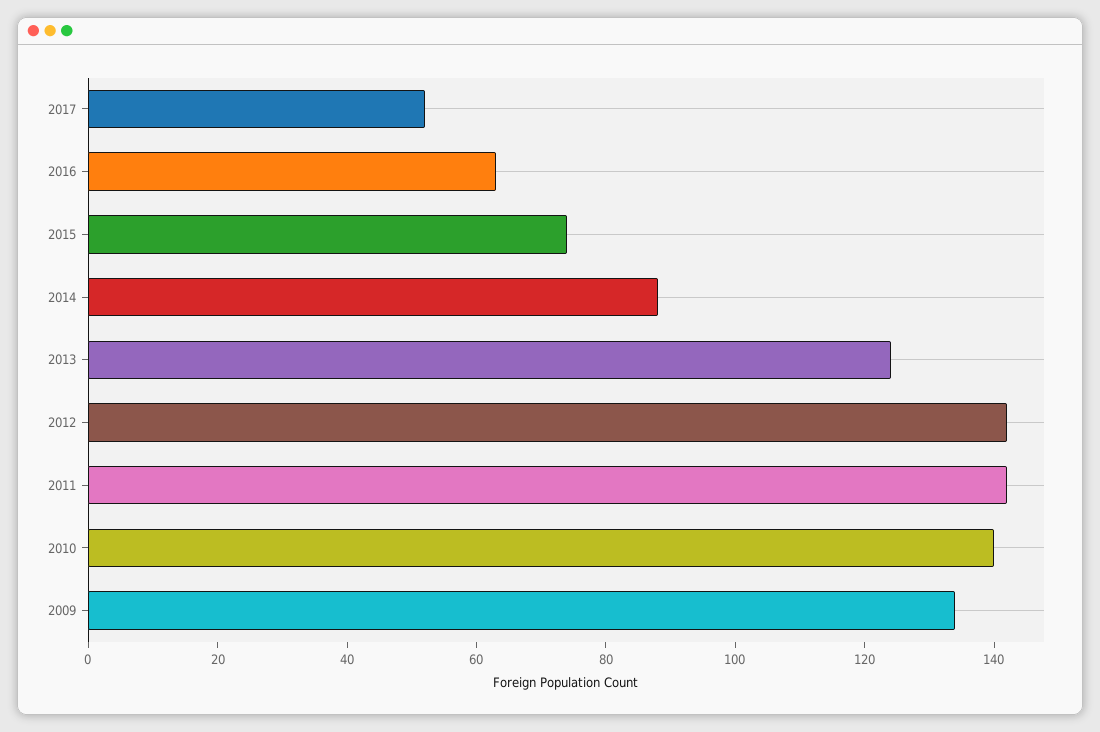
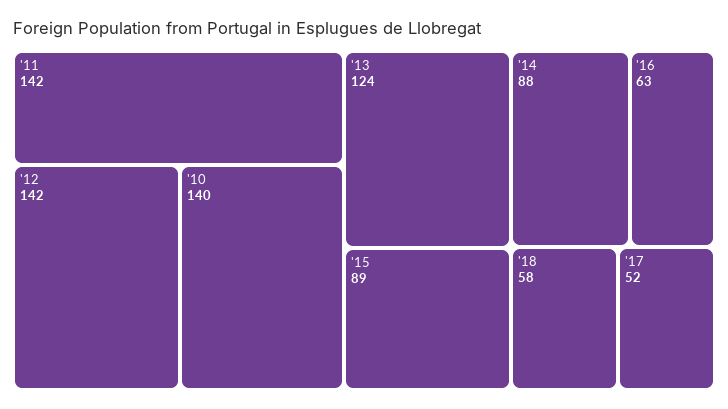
2015: 75 -> 89
2009: 135 -> none
'18: none -> 58

